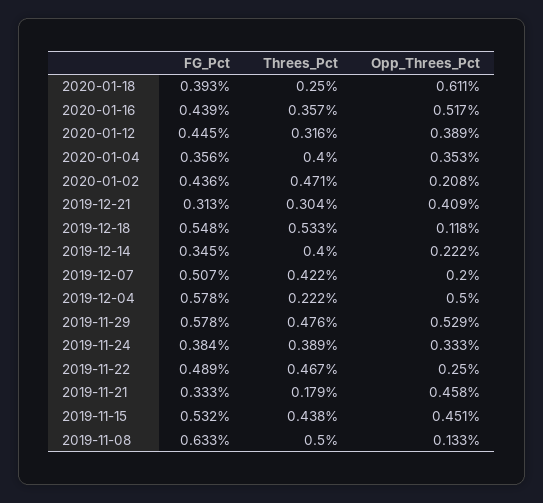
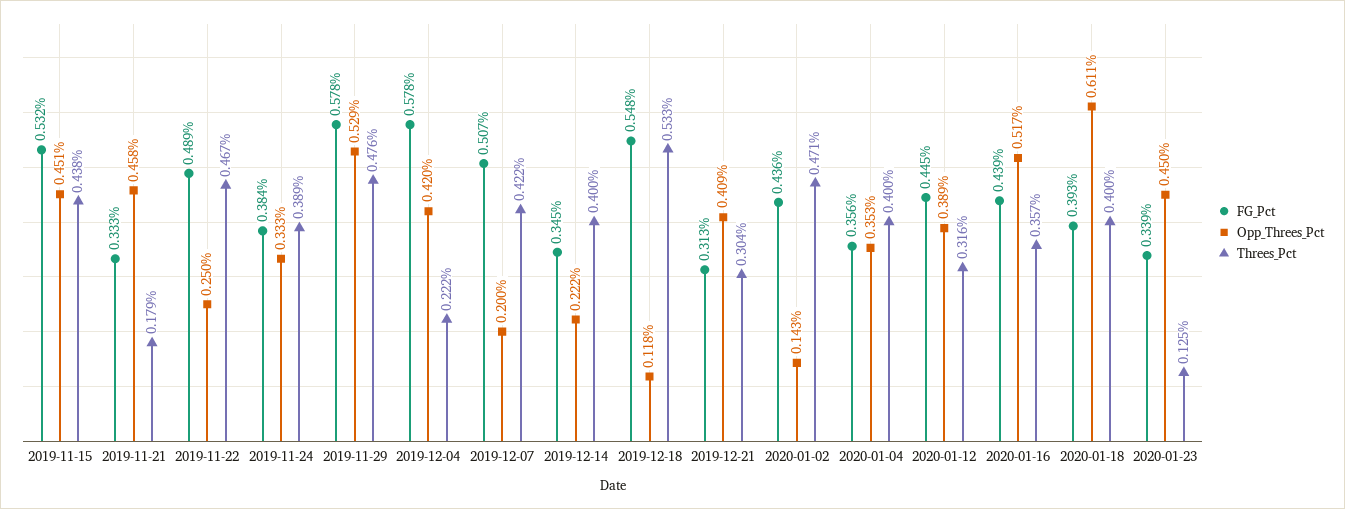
Threes_Pct, 2020-01-18: 0.25 -> 0.4
Opp_Threes_Pct, 2020-01-02: 0.208 -> 0.143
Opp_Threes_Pct, 2019-12-04: 0.5 -> 0.42
FG_Pct, 2019-11-08: 0.633 -> none
Threes_Pct, 2019-11-08: 0.5 -> none
Opp_Threes_Pct, 2019-11-08: 0.133 -> none
FG_Pct, 2020-01-23: none -> 0.339
Opp_Threes_Pct, 2020-01-23: none -> 0.45
Threes_Pct, 2020-01-23: none -> 0.125

